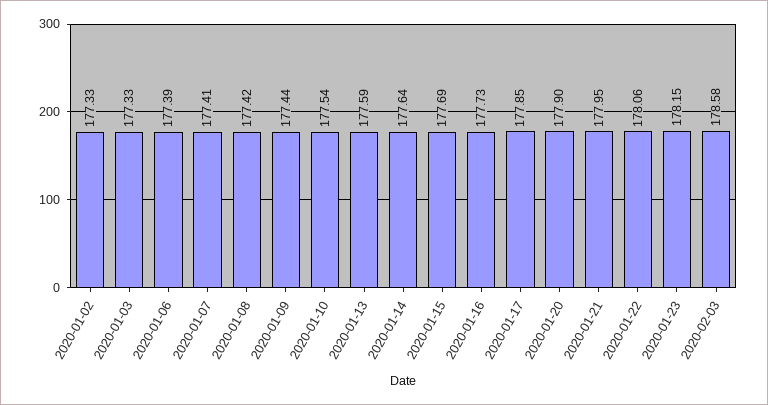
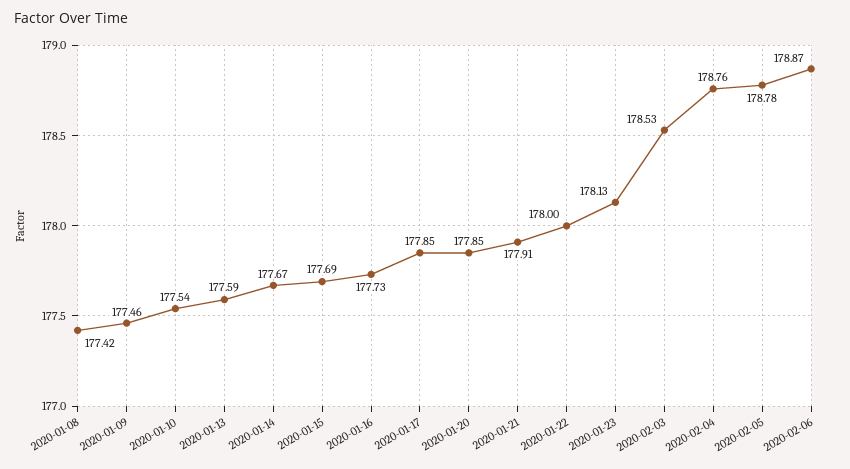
2020-01-02: 177.33 -> none
2020-01-03: 177.33 -> none
2020-01-06: 177.39 -> none
2020-01-07: 177.41 -> none
2020-01-09: 177.44 -> 177.46
2020-01-14: 177.64 -> 177.67
2020-01-20: 177.9 -> 177.85
2020-01-21: 177.95 -> 177.91
2020-01-22: 178.06 -> 178
2020-01-23: 178.15 -> 178.13
2020-02-03: 178.58 -> 178.53
2020-02-04: none -> 178.76
2020-02-05: none -> 178.78
2020-02-06: none -> 178.87

